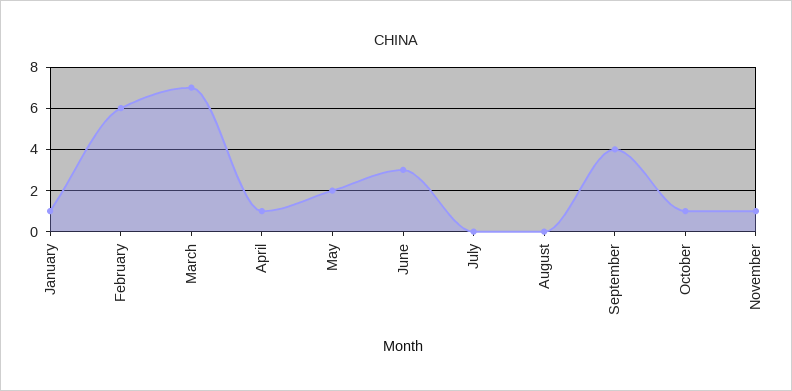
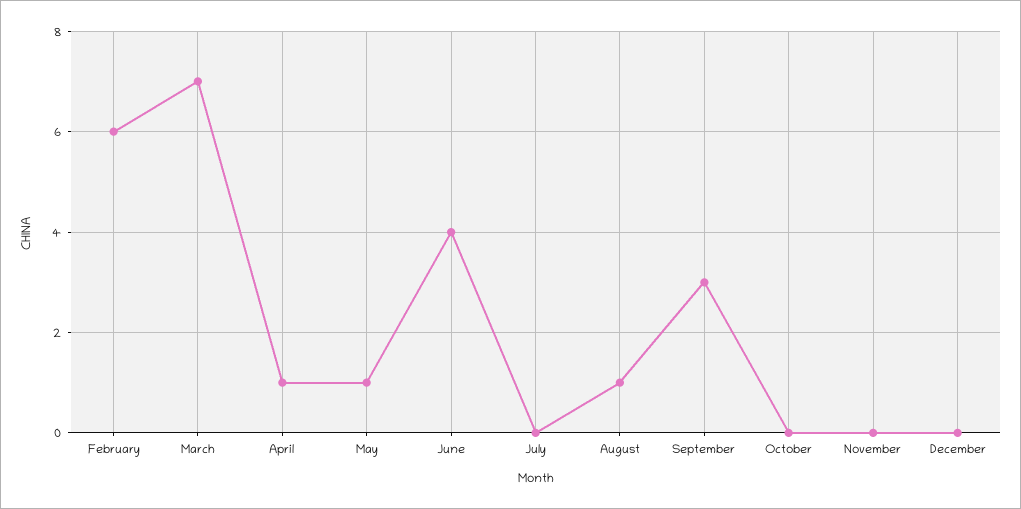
January: 1 -> none
May: 2 -> 1
June: 3 -> 4
August: 0 -> 1
September: 4 -> 3
October: 1 -> 0
November: 1 -> 0
December: none -> 0

